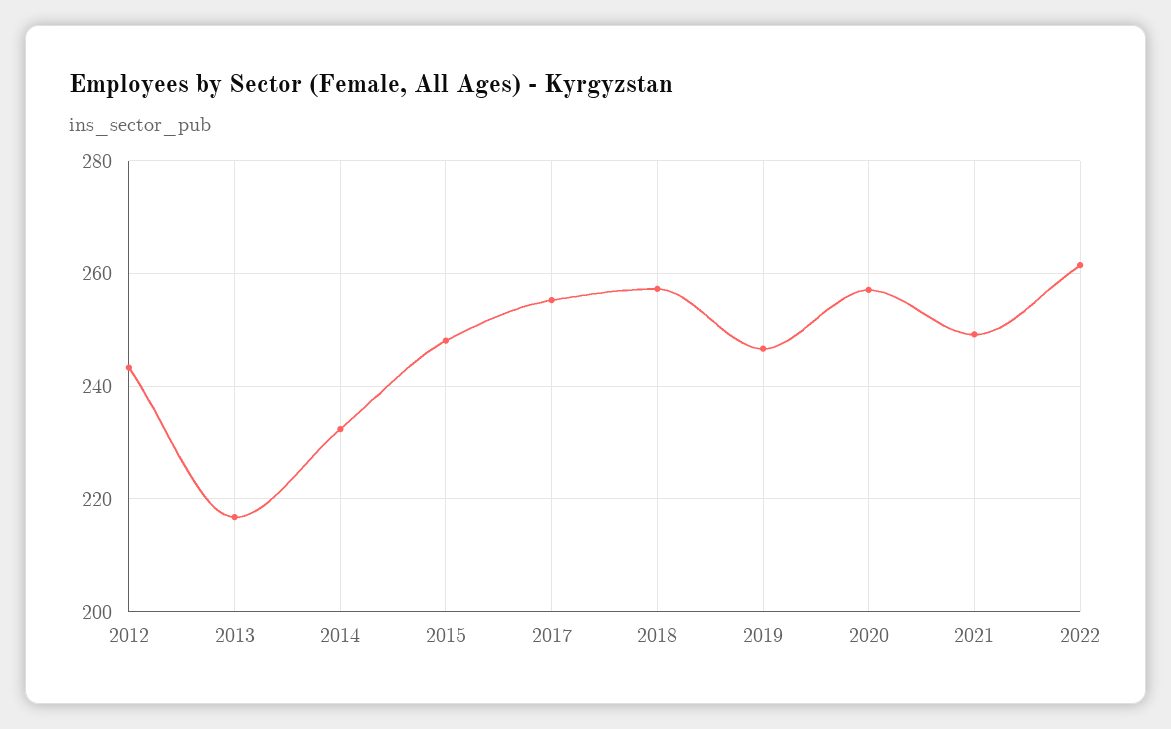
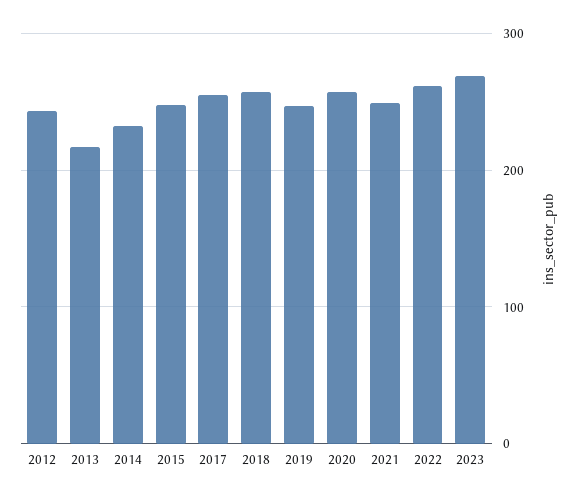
2023: none -> 270

